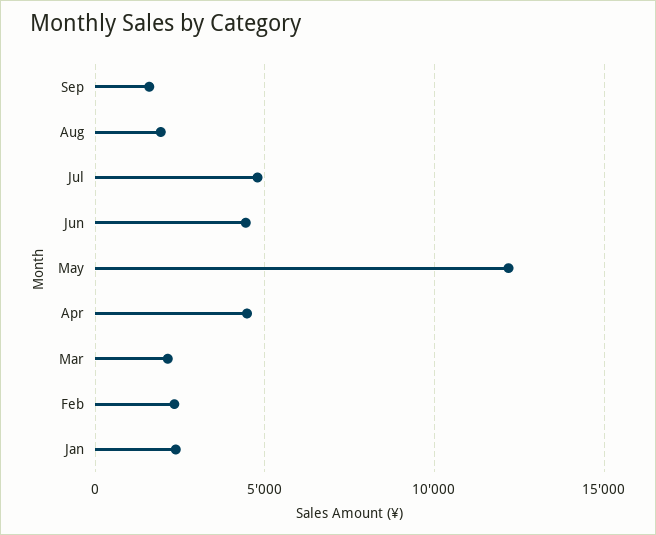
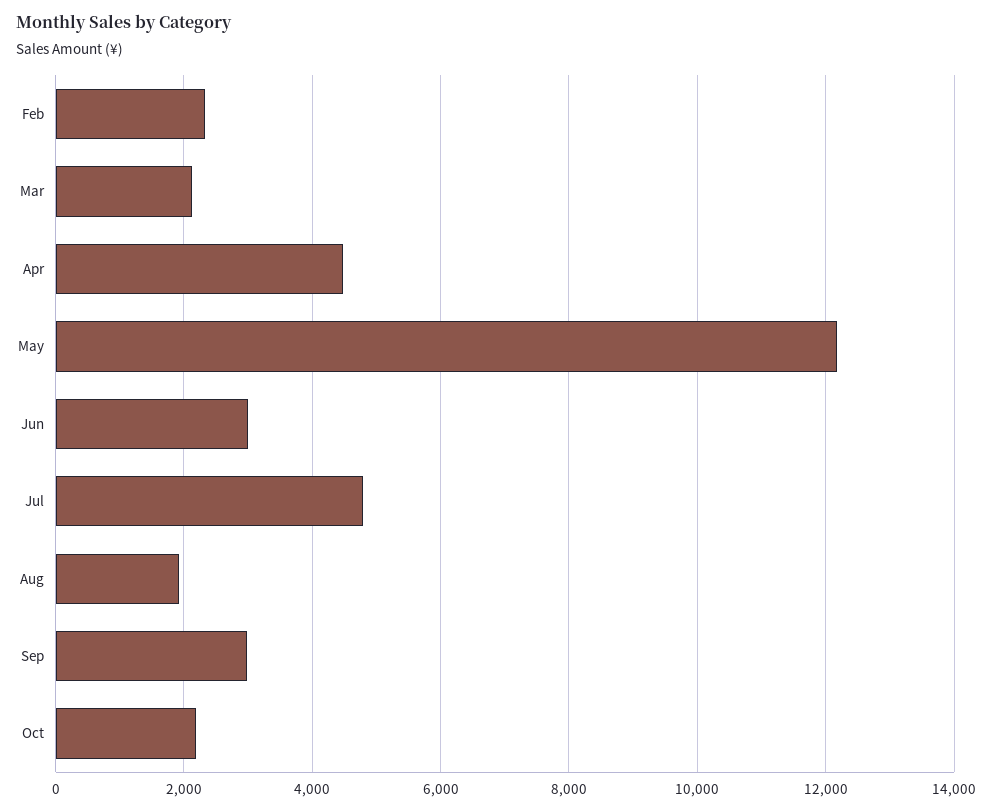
Sep: 1500 -> 3000
Jun: 4500 -> 3000
Jan: 2500 -> none
Oct: none -> 2200

